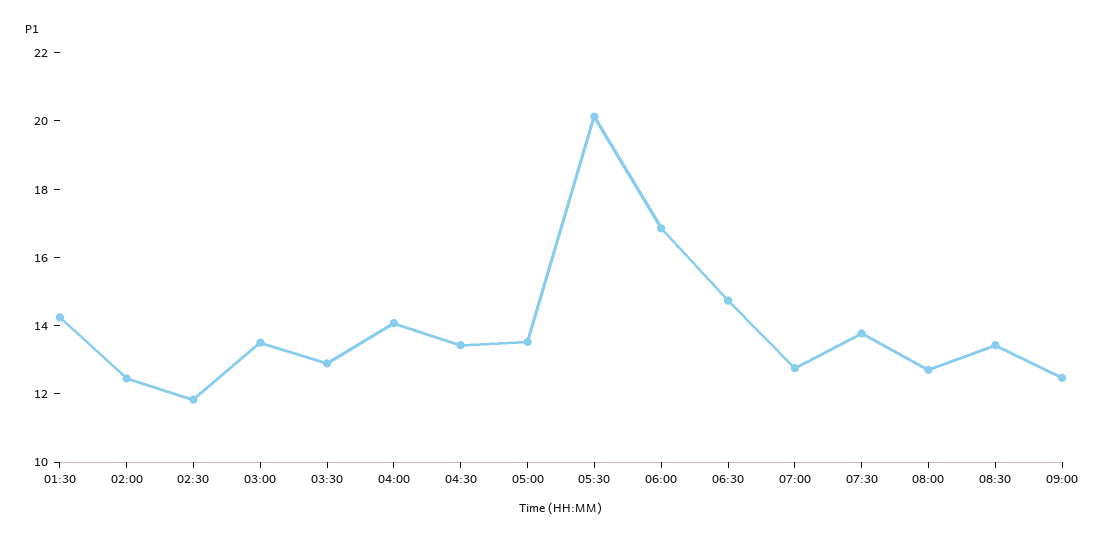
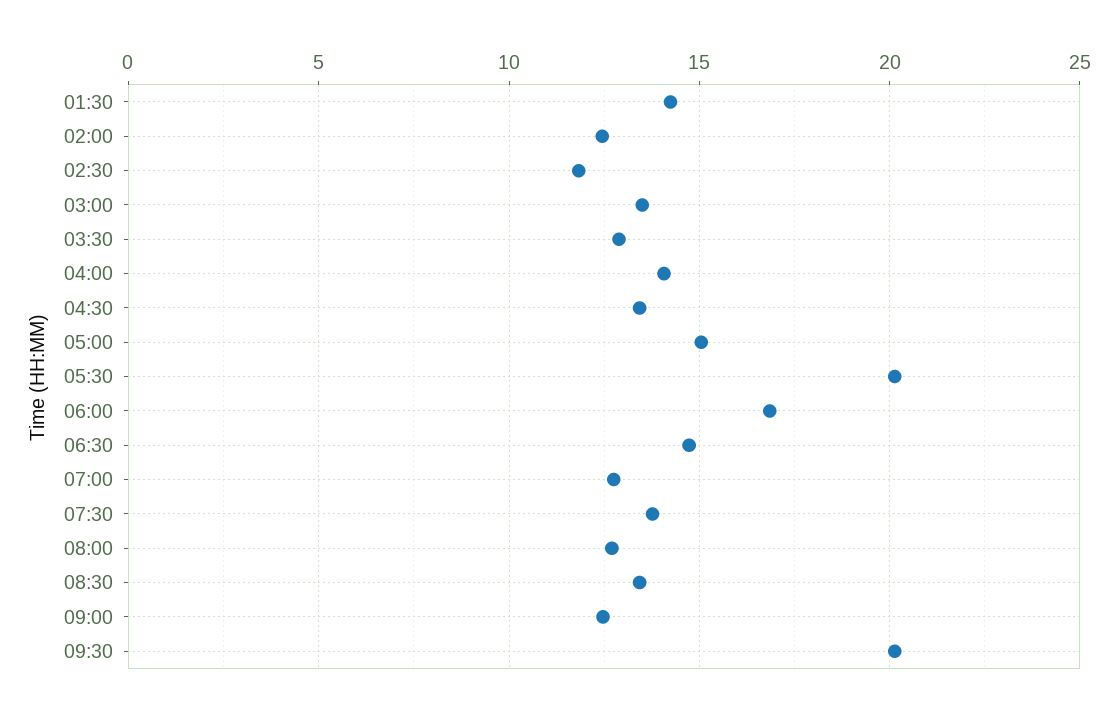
05:00: 13.5 -> 15
09:30: none -> 20

